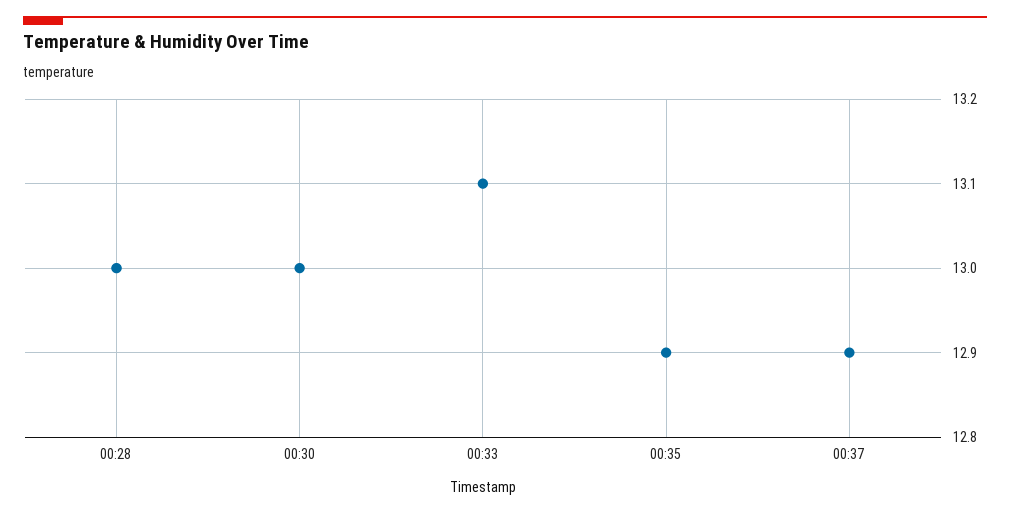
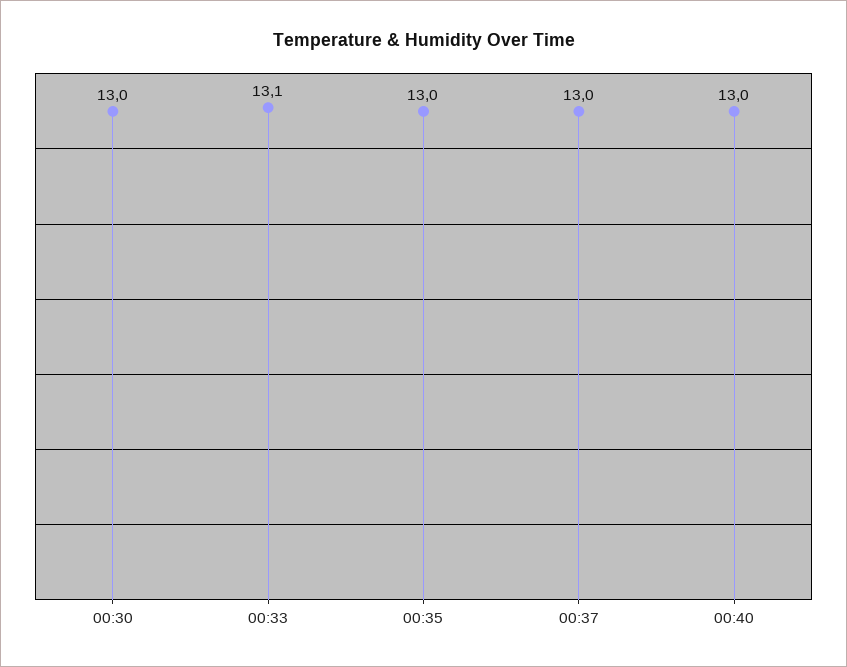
00:28: 13 -> none
00:35: 12.9 -> 13
00:37: 12.9 -> 13
00:40: none -> 13

